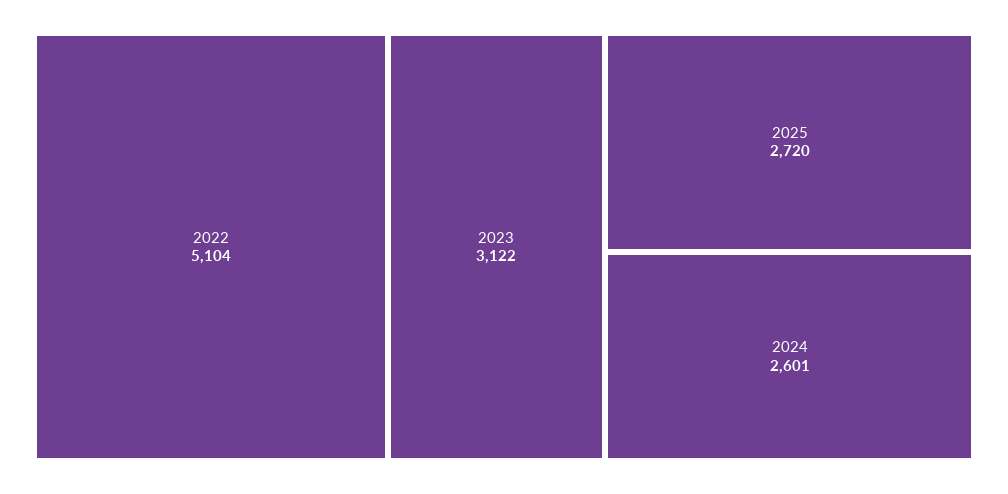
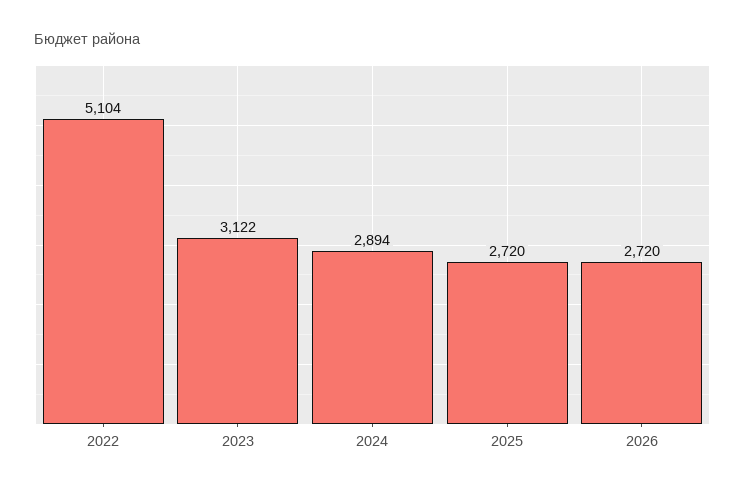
2024: 2601 -> 2894
2026: none -> 2720

